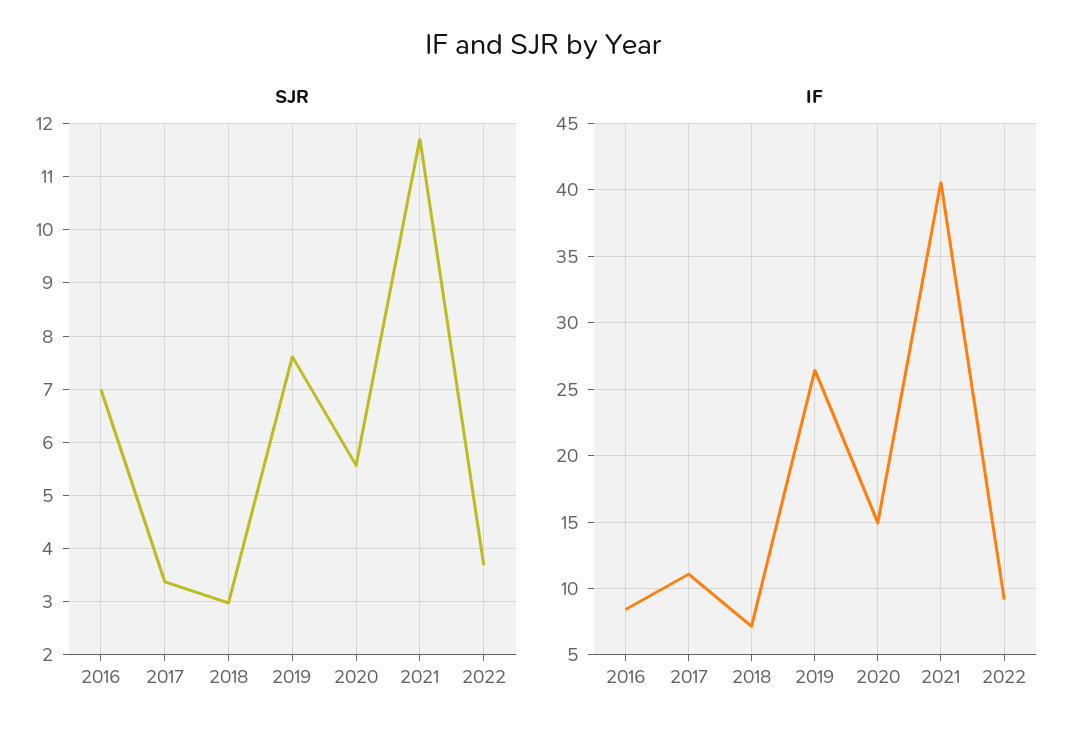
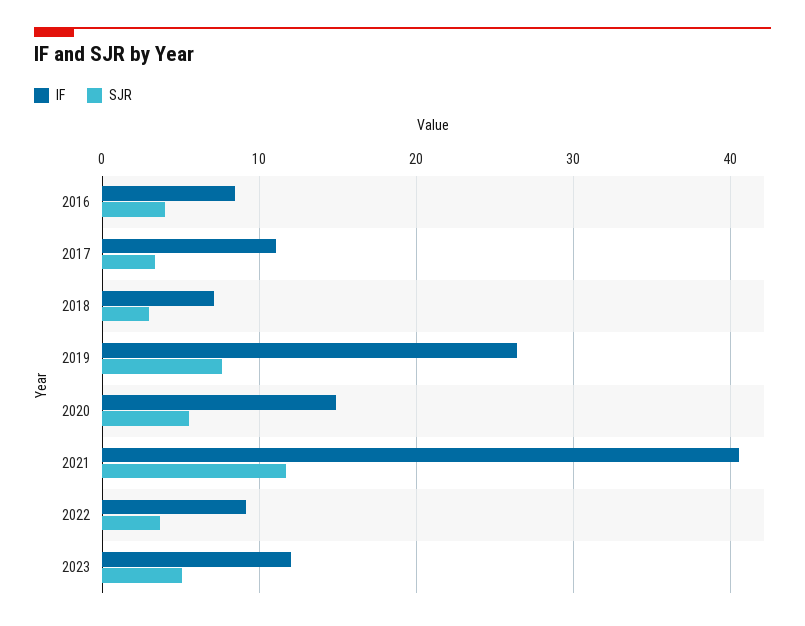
SJR, 2016: 7 -> 4
IF, 2023: none -> 12
SJR, 2023: none -> 5

